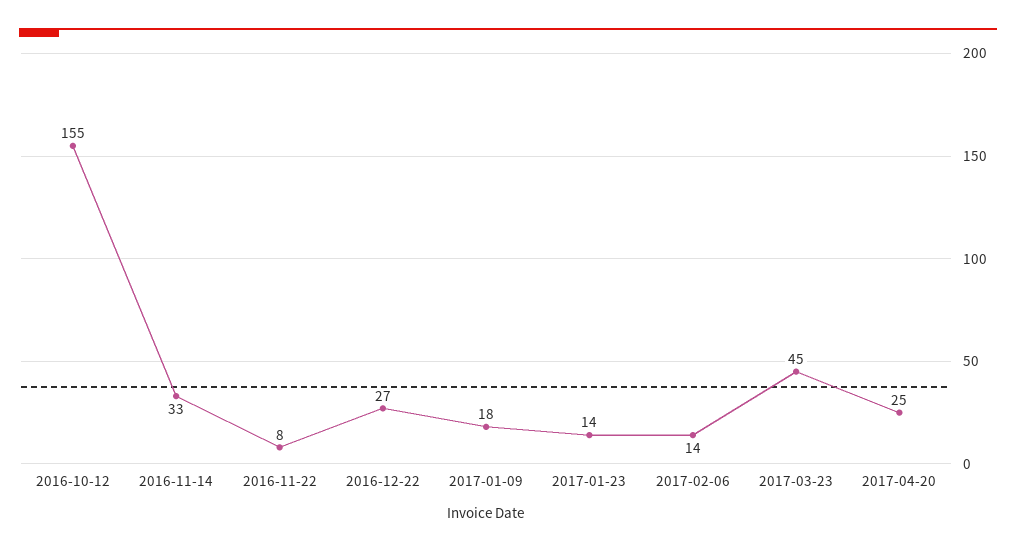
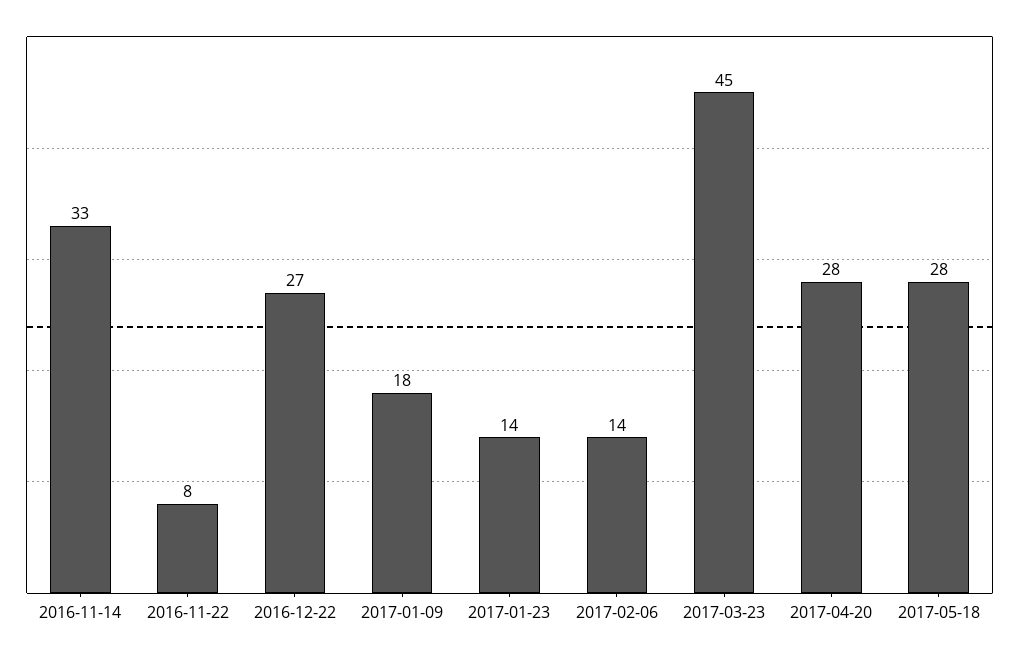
2016-10-12: 155 -> none
2017-04-20: 25 -> 28
2017-05-18: none -> 28

